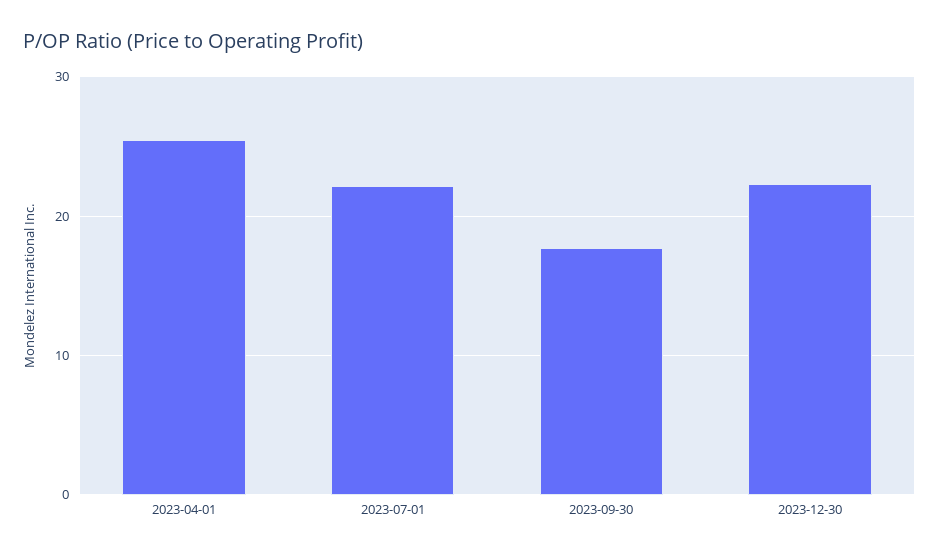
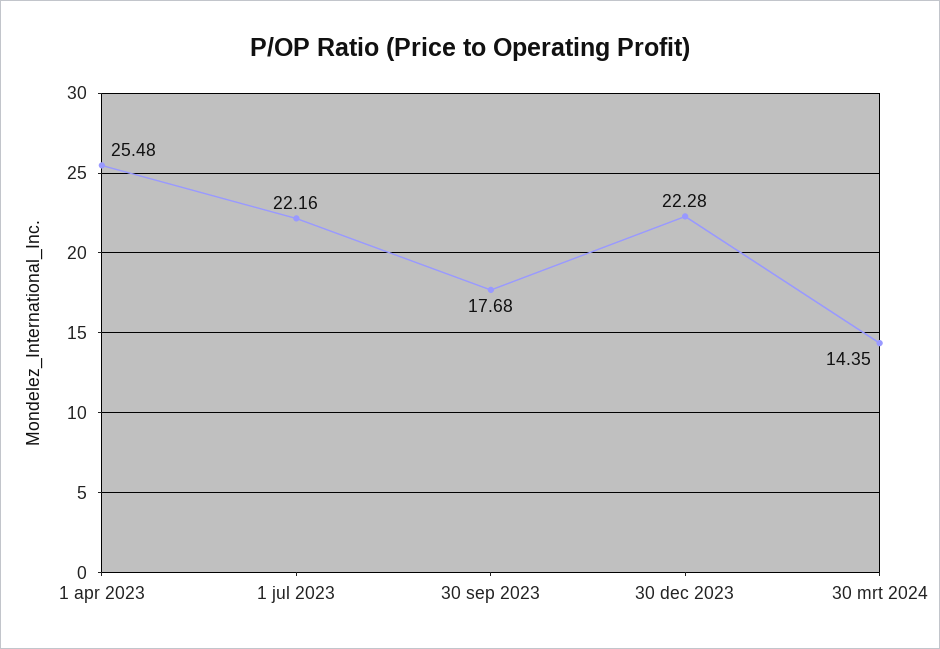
30 mrt 2024: none -> 14.35

